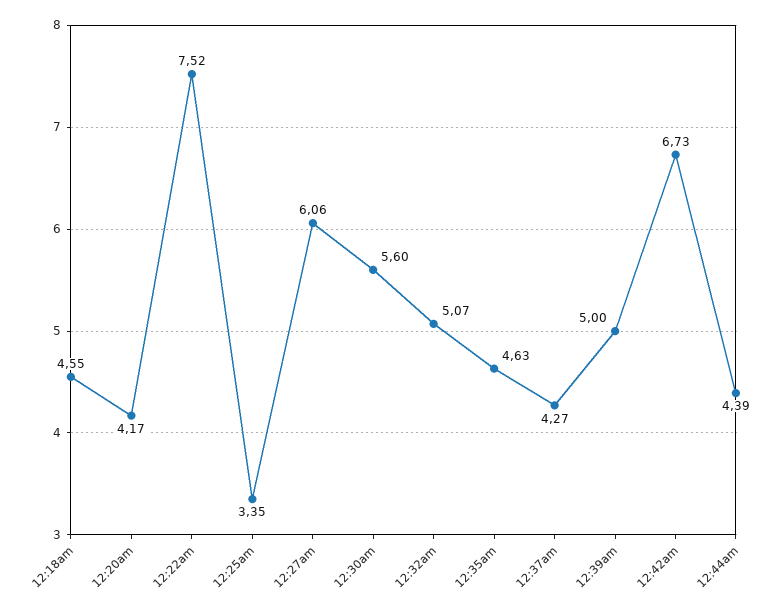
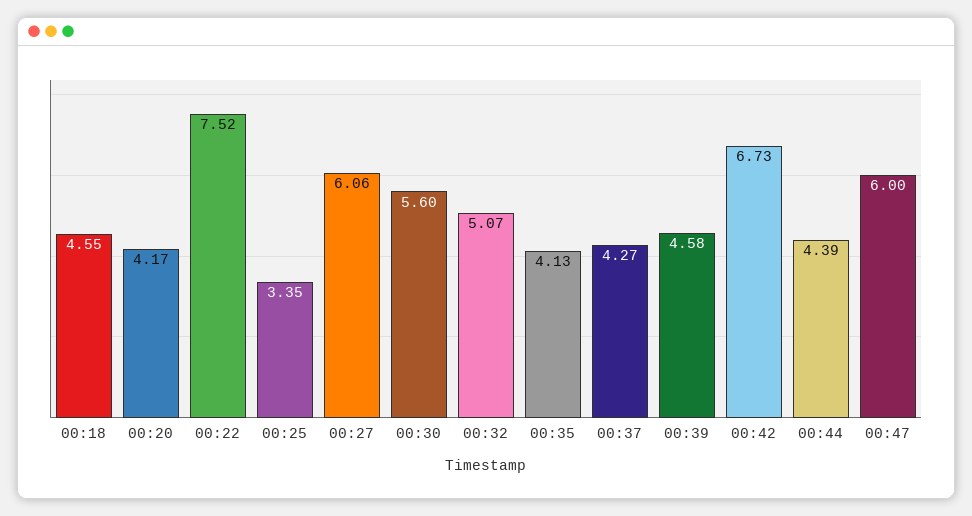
12:35am: 4.63 -> 4.13
12:39am: 5 -> 4.58
00:47: none -> 6

